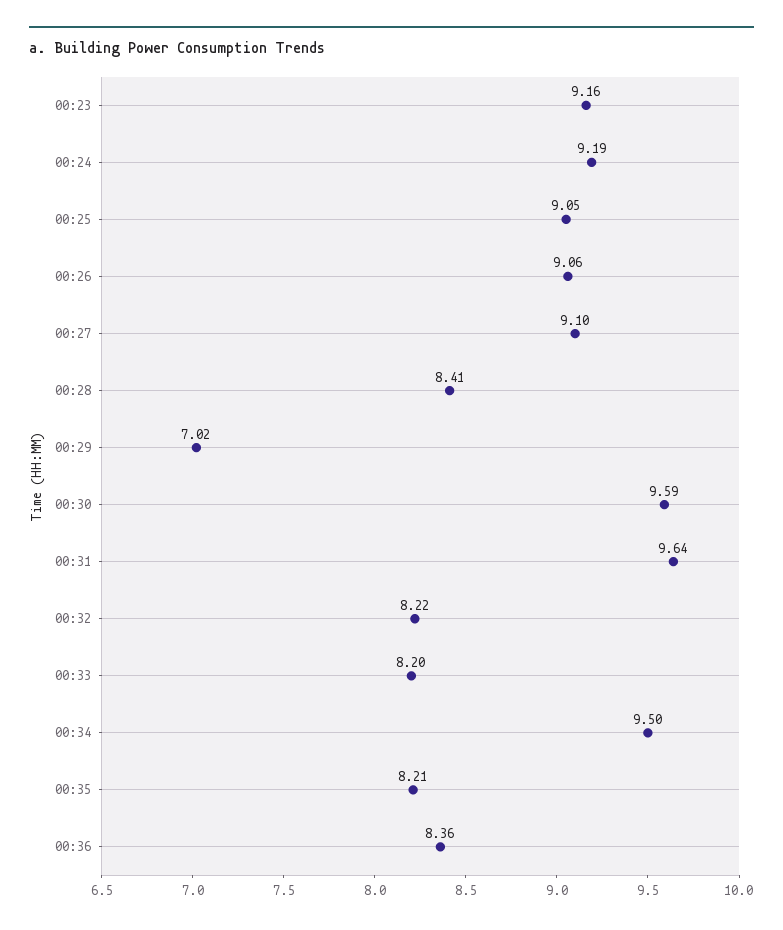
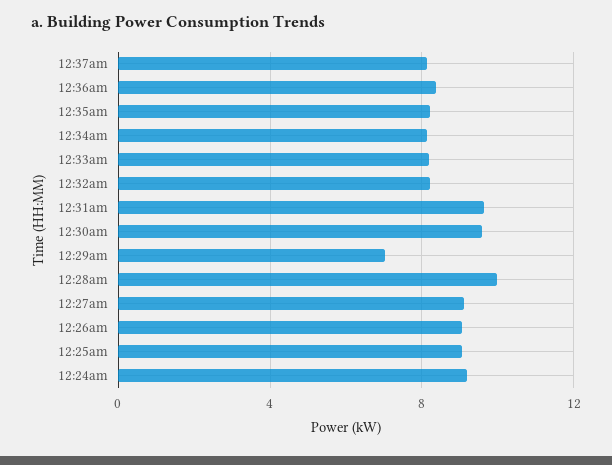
00:23: 9.16 -> none
00:28: 8.41 -> 10
00:34: 9.5 -> 8
12:37am: none -> 8

